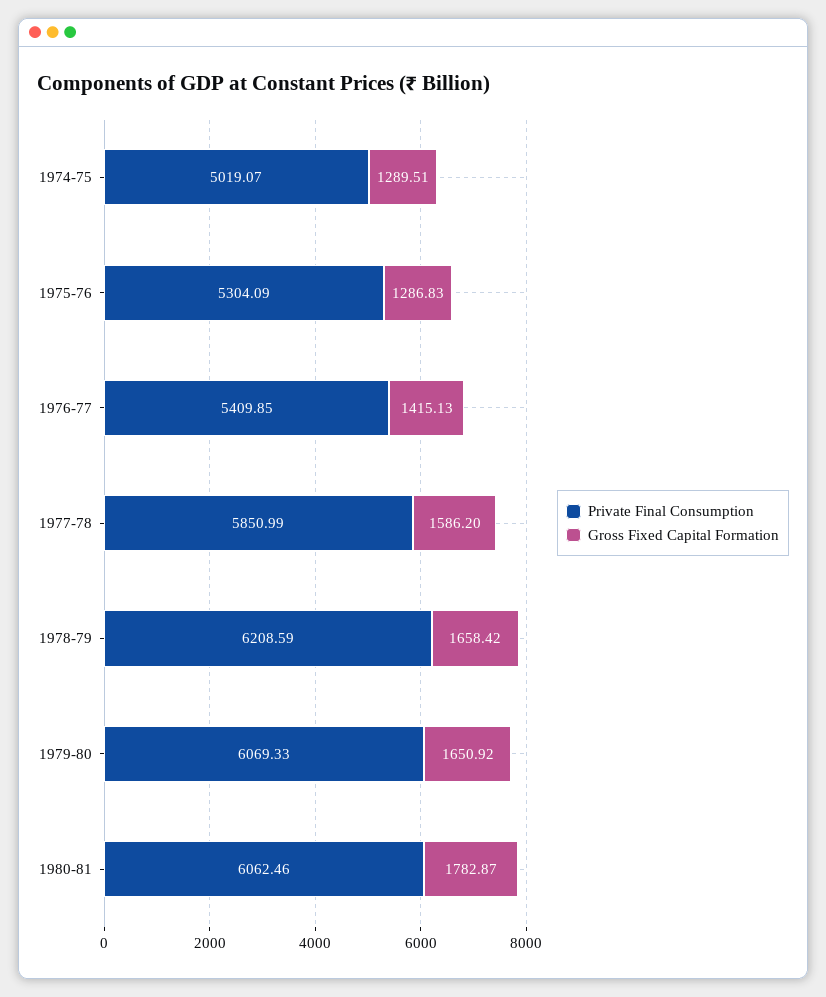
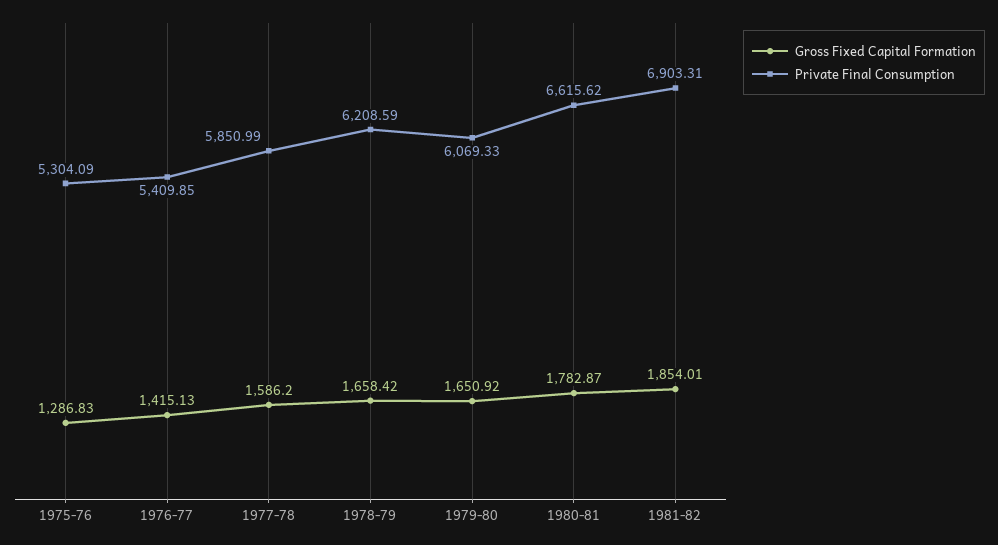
Private Final Consumption, 1974-75: 5019.07 -> none
Gross Fixed Capital Formation, 1974-75: 1289.51 -> none
Private Final Consumption, 1980-81: 6062.46 -> 6615.62
Gross Fixed Capital Formation, 1981-82: none -> 1854.01
Private Final Consumption, 1981-82: none -> 6903.31

